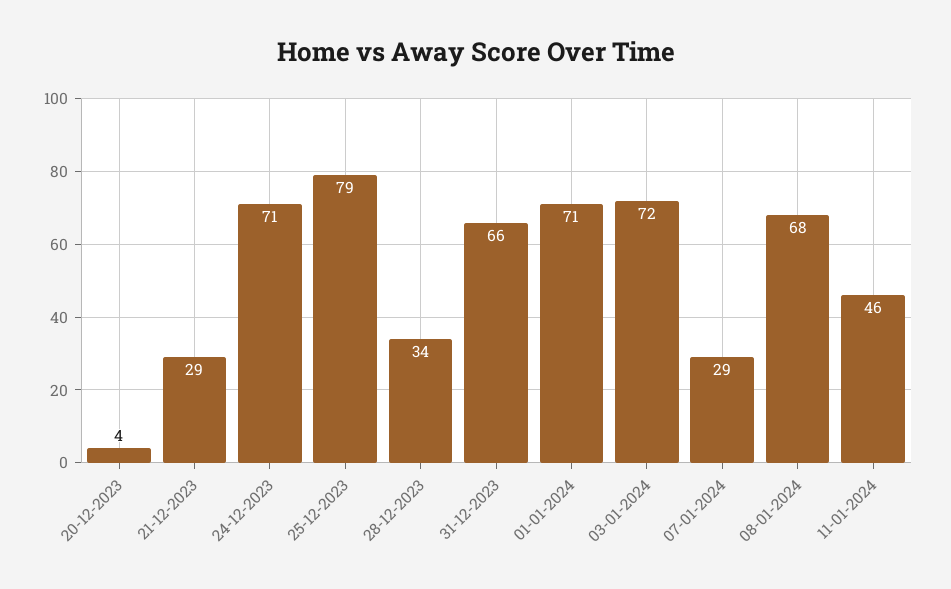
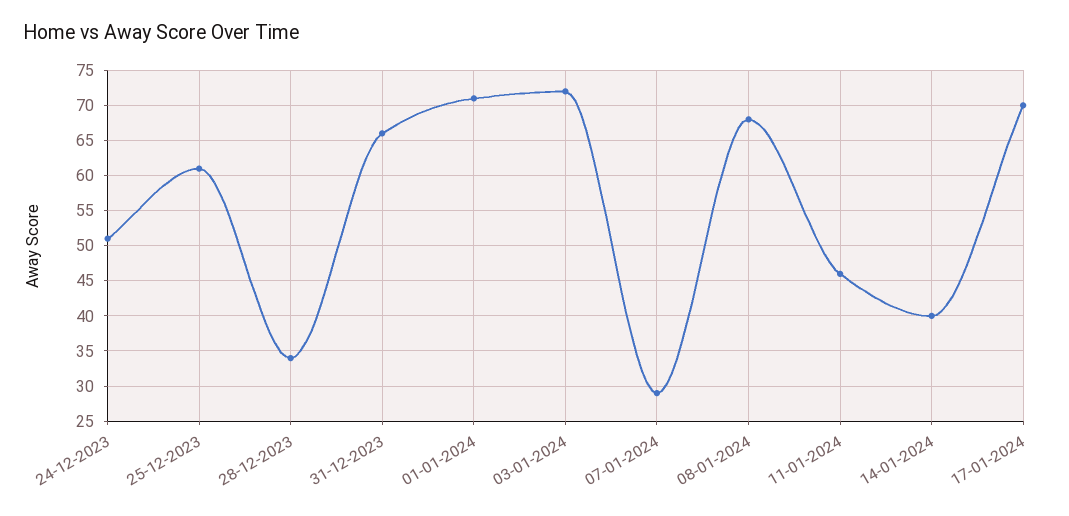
20-12-2023: 4 -> none
21-12-2023: 29 -> none
24-12-2023: 71 -> 51
25-12-2023: 79 -> 61
14-01-2024: none -> 40
17-01-2024: none -> 70

